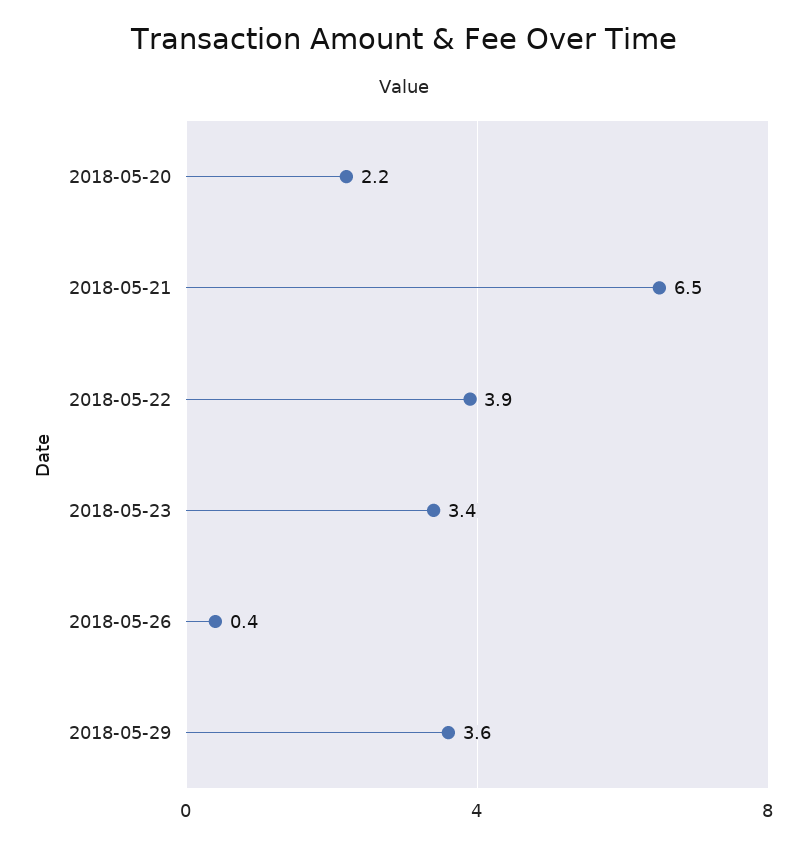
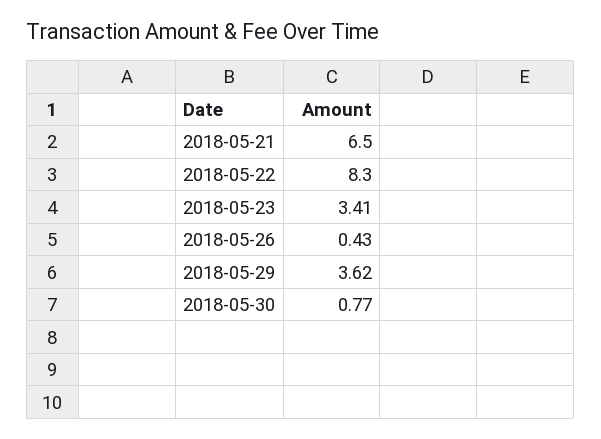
2018-05-20: 2.2 -> none
2018-05-22: 3.9 -> 8.3
2018-05-30: none -> 0.77

